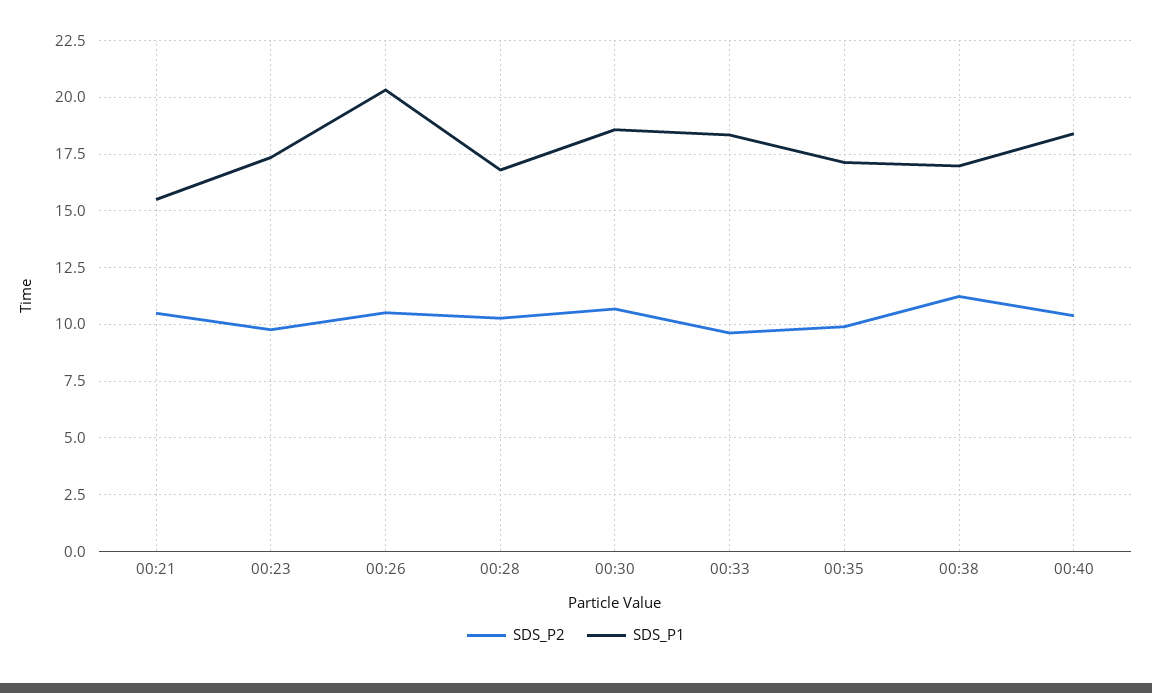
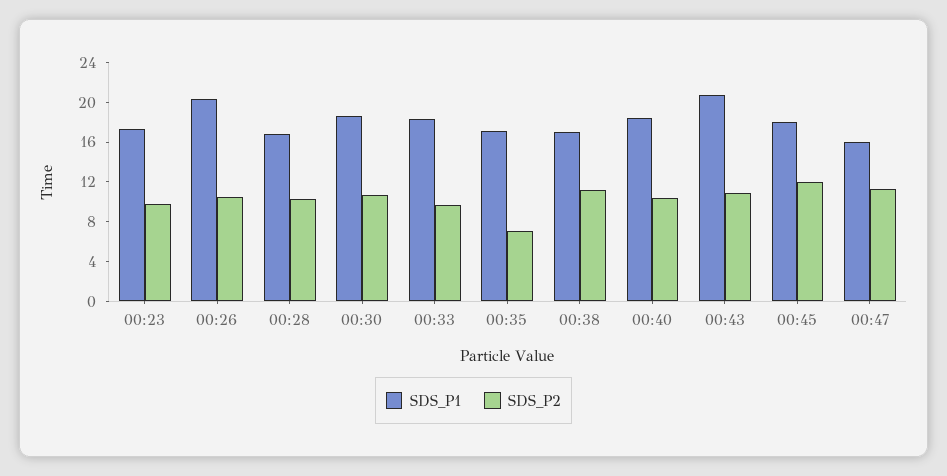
SDS_P2, 00:21: 10.5 -> none
SDS_P1, 00:21: 15.5 -> none
SDS_P2, 00:35: 10 -> 7
SDS_P1, 00:43: none -> 21
SDS_P2, 00:43: none -> 11
SDS_P1, 00:45: none -> 18
SDS_P2, 00:45: none -> 12
SDS_P1, 00:47: none -> 16
SDS_P2, 00:47: none -> 11

